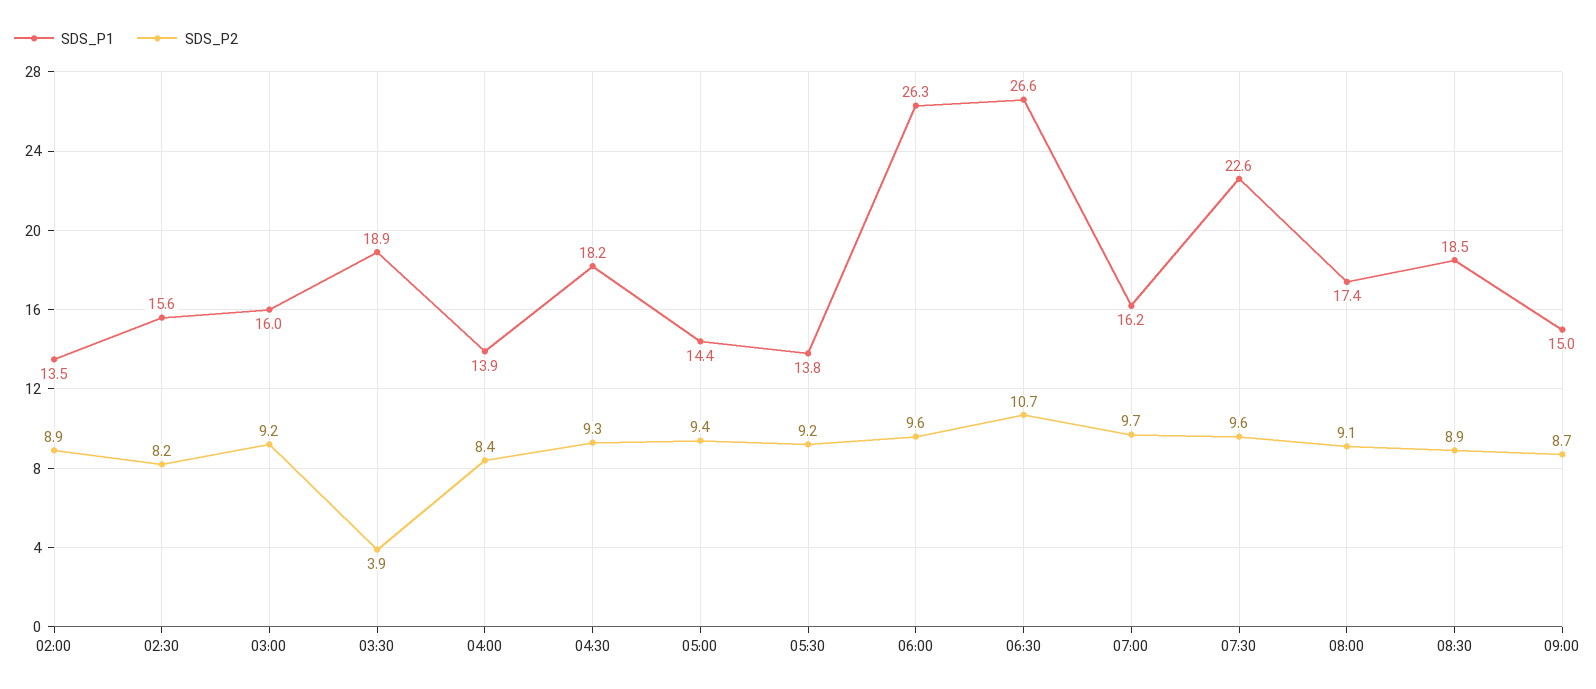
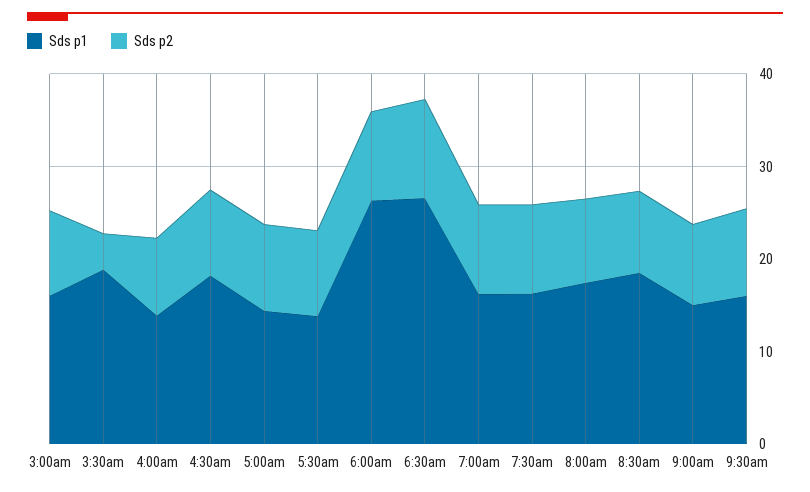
SDS_P1, 02:00: 13.5 -> none
SDS_P2, 02:00: 8.9 -> none
SDS_P1, 02:30: 15.6 -> none
SDS_P2, 02:30: 8.2 -> none
SDS_P1, 07:30: 22.6 -> 16
SDS_P1, 9:30am: none -> 16
SDS_P2, 9:30am: none -> 10

